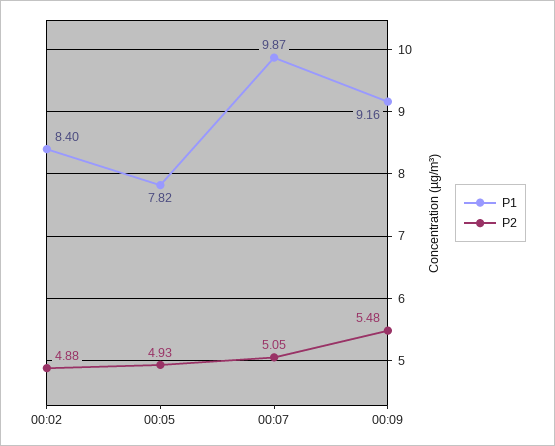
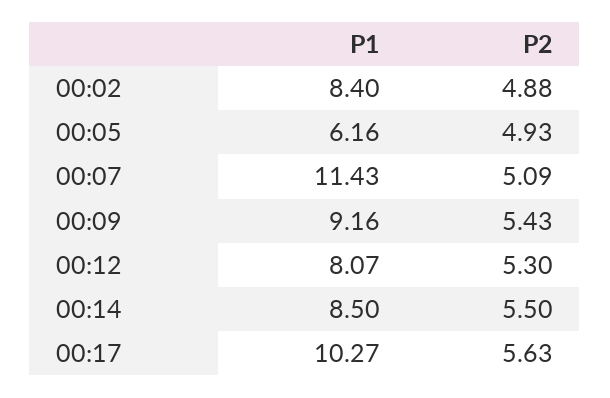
P1, 00:05: 7.82 -> 6.16
P1, 00:07: 9.87 -> 11.43
P2, 00:07: 5.05 -> 5.09
P2, 00:09: 5.48 -> 5.43
P1, 00:12: none -> 8.07
P2, 00:12: none -> 5.3
P1, 00:14: none -> 8.5
P2, 00:14: none -> 5.5
P1, 00:17: none -> 10.27
P2, 00:17: none -> 5.63

